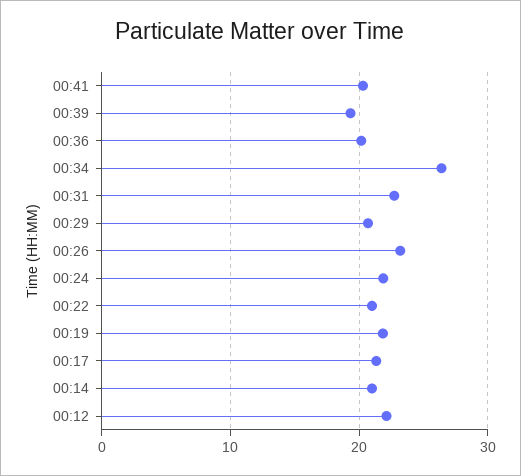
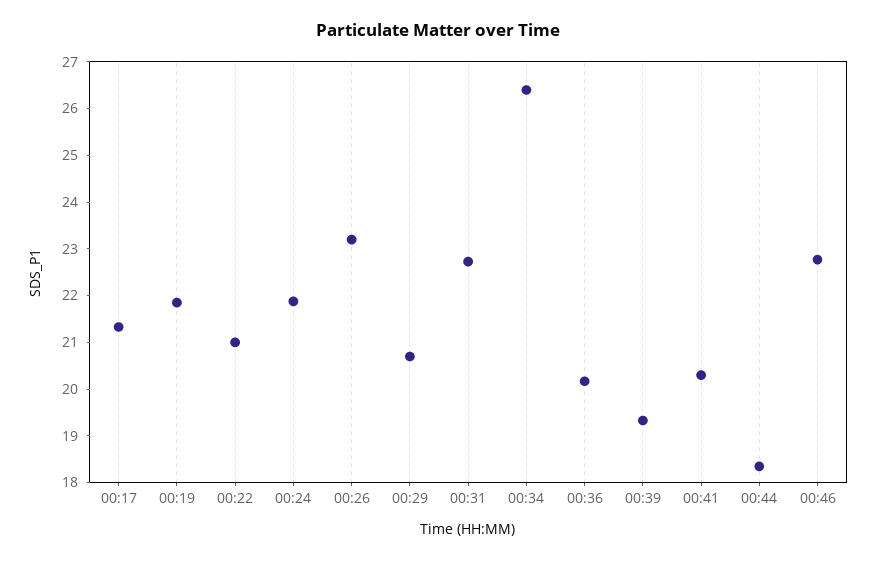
00:14: 21 -> none
00:12: 22 -> none
00:44: none -> 18.4
00:46: none -> 22.8

